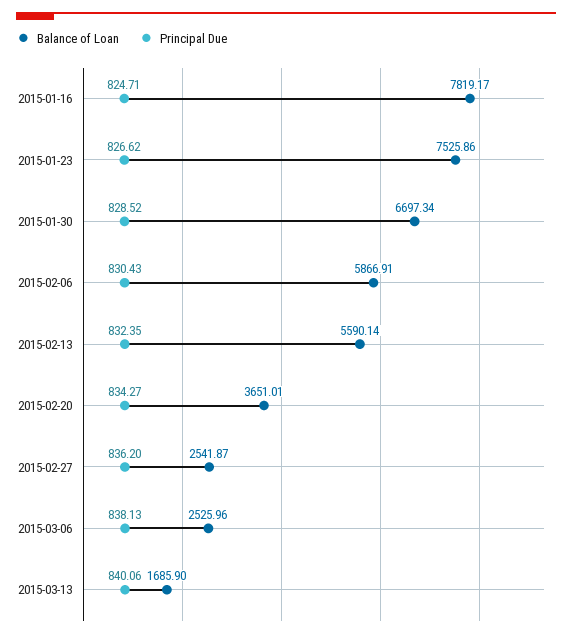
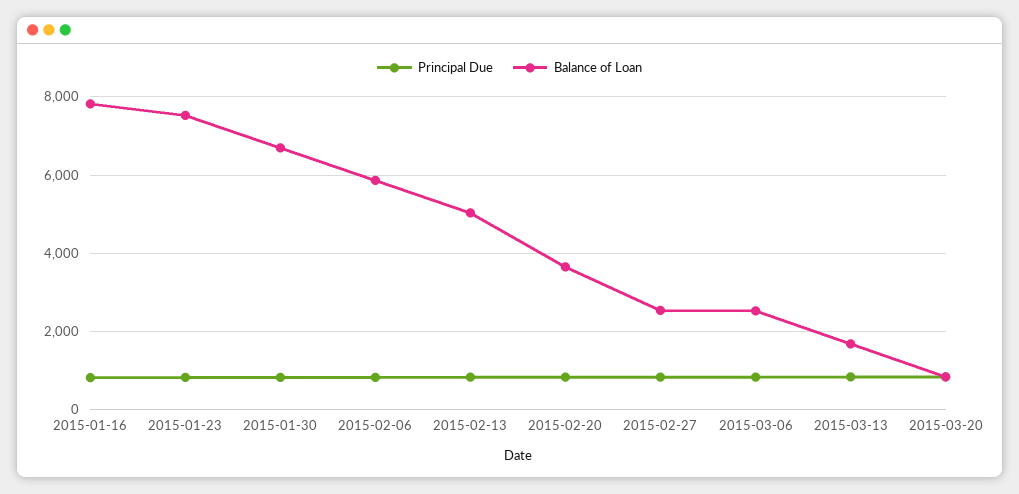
Balance of Loan, 2015-02-13: 5590.14 -> 5000
Principal Due, 2015-03-20: none -> 800
Balance of Loan, 2015-03-20: none -> 800

